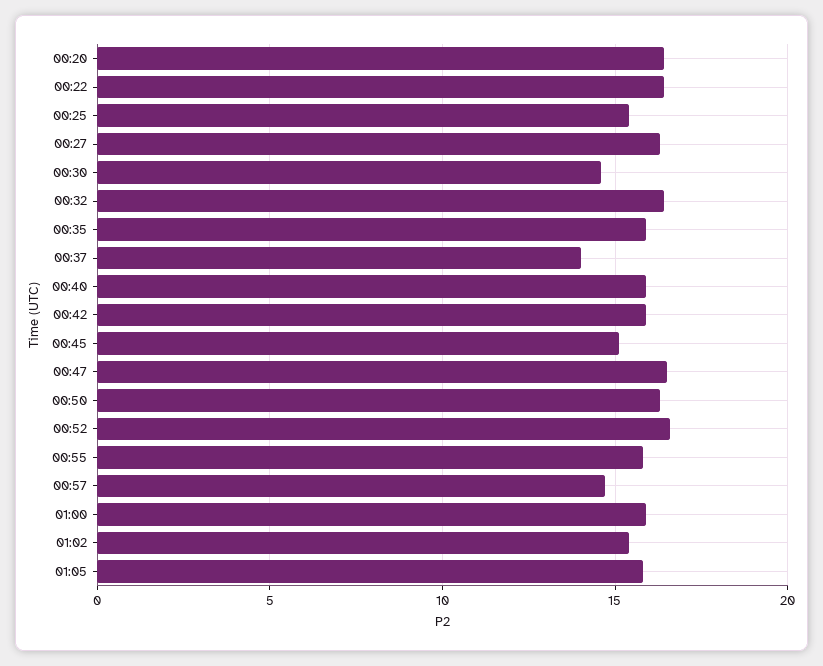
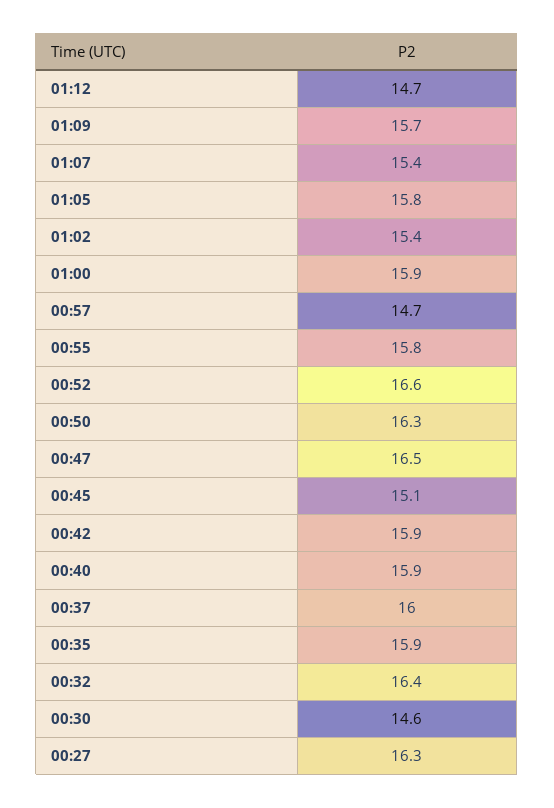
00:20: 16.5 -> none
00:22: 16.5 -> none
00:25: 15.5 -> none
00:37: 14 -> 16
01:12: none -> 14.7
01:09: none -> 15.7
01:07: none -> 15.4

